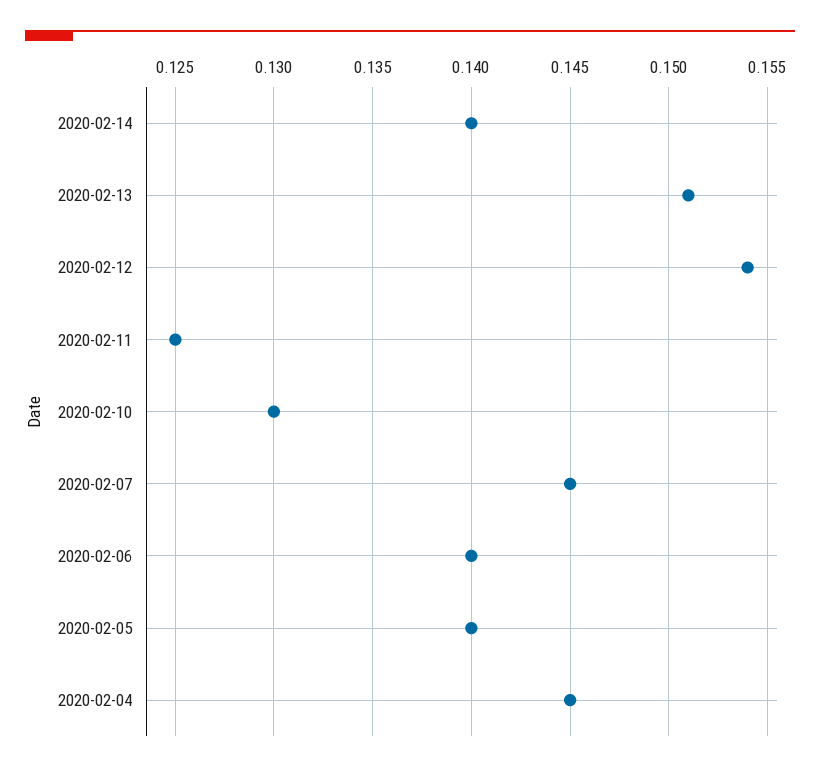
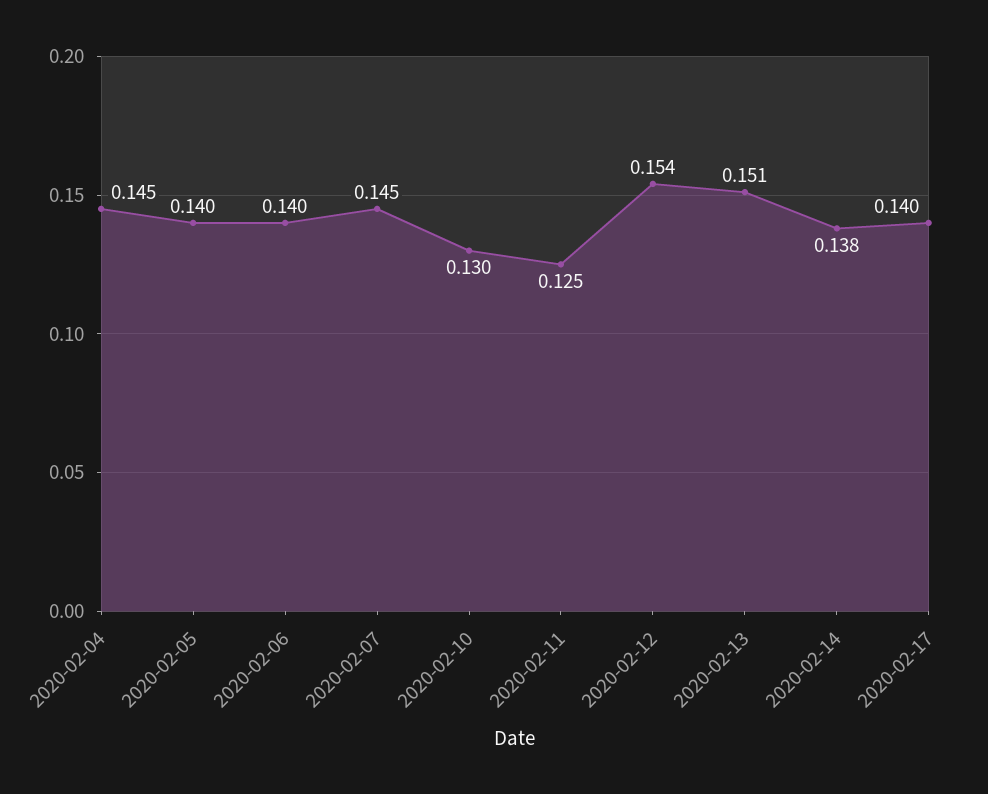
2020-02-14: 0.14 -> 0.138
2020-02-17: none -> 0.14

